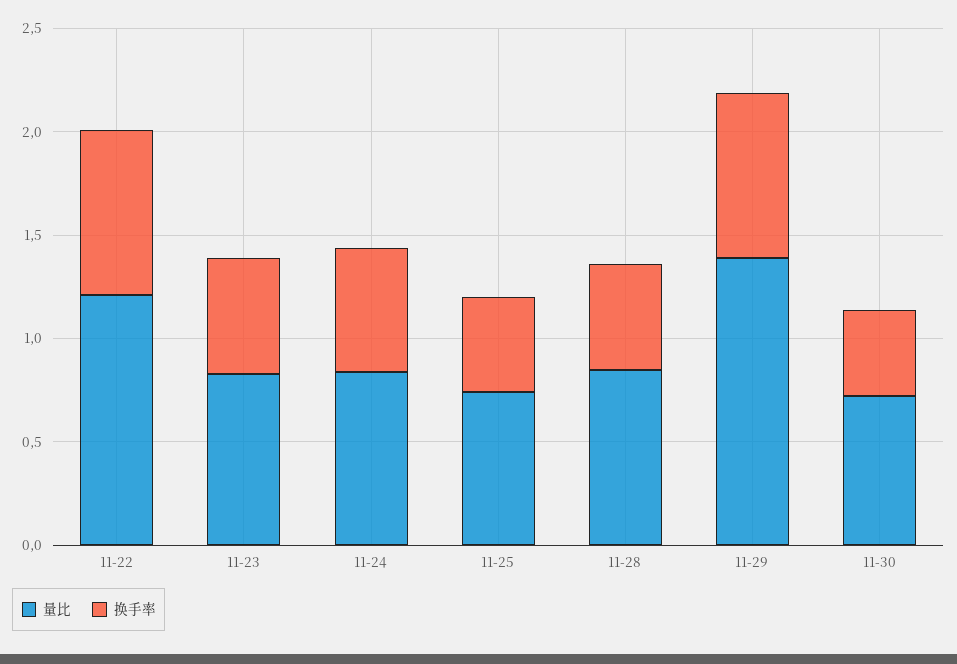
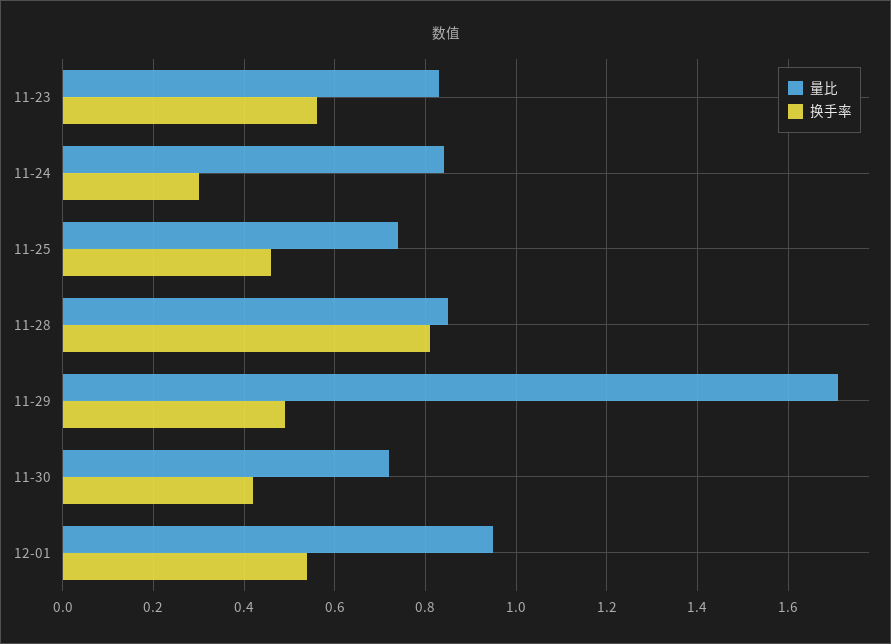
量比, 11-22: 1.2 -> none
换手率, 11-22: 0.8 -> none
换手率, 11-24: 0.6 -> 0.3
换手率, 11-28: 0.5 -> 0.8
量比, 11-29: 1.4 -> 1.7
换手率, 11-29: 0.8 -> 0.5
量比, 12-01: none -> 0.95
换手率, 12-01: none -> 0.55

